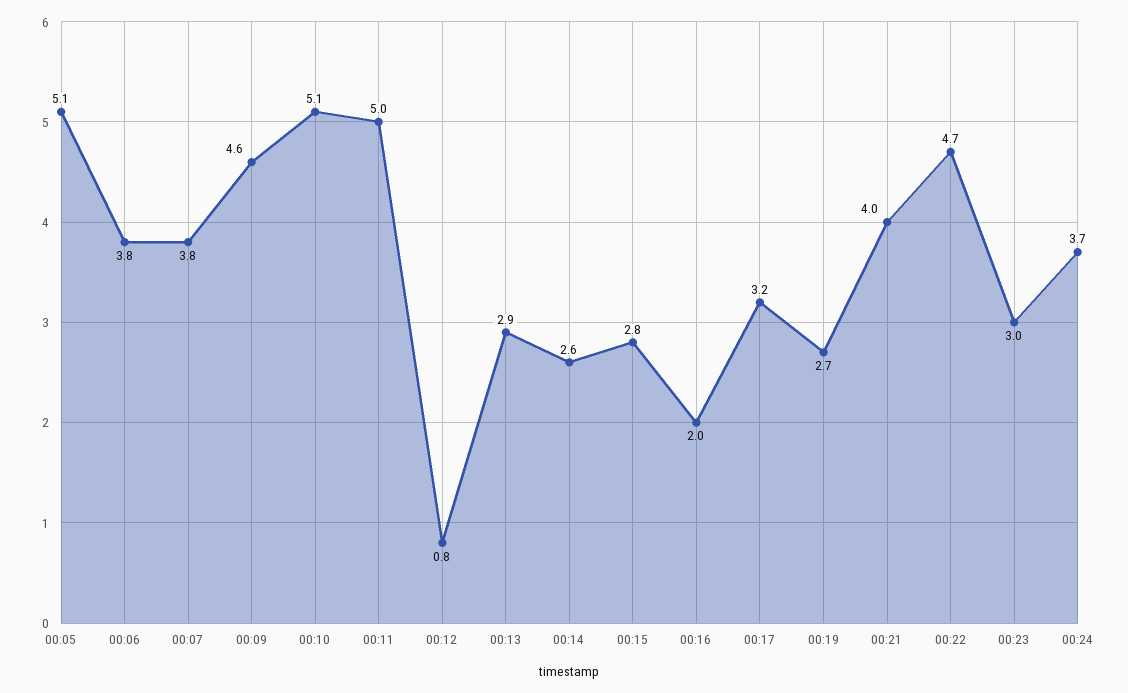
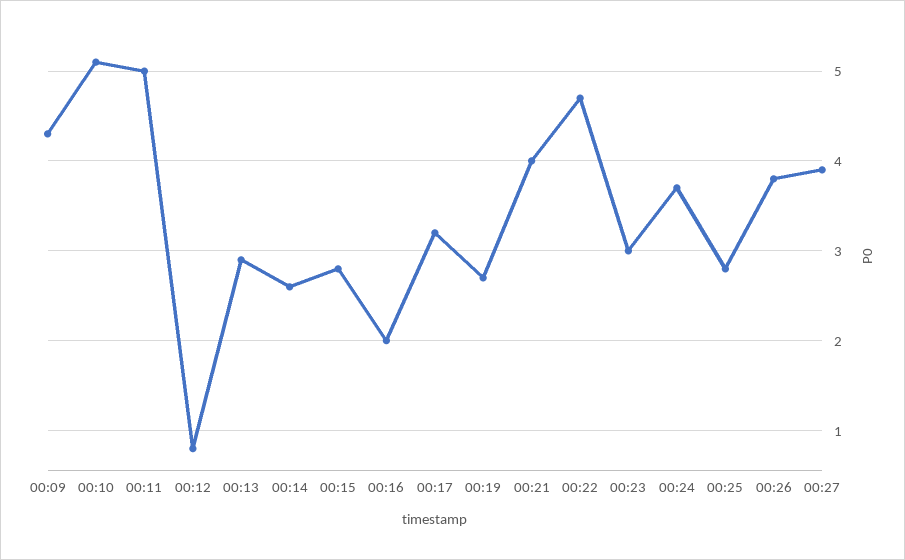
00:05: 5.1 -> none
00:06: 3.8 -> none
00:07: 3.8 -> none
00:09: 4.6 -> 4.3
00:25: none -> 2.8
00:26: none -> 3.8
00:27: none -> 3.9

